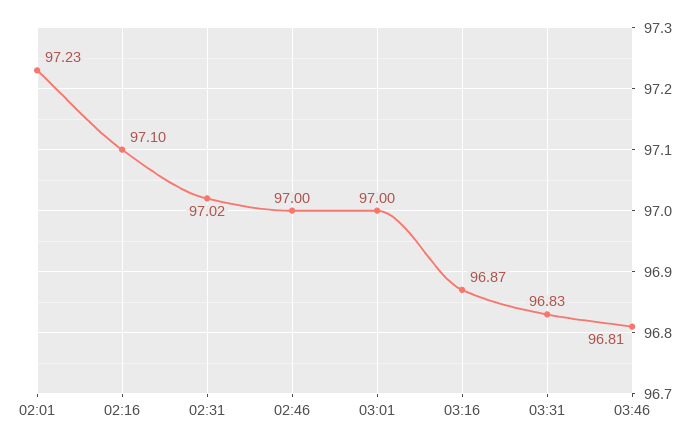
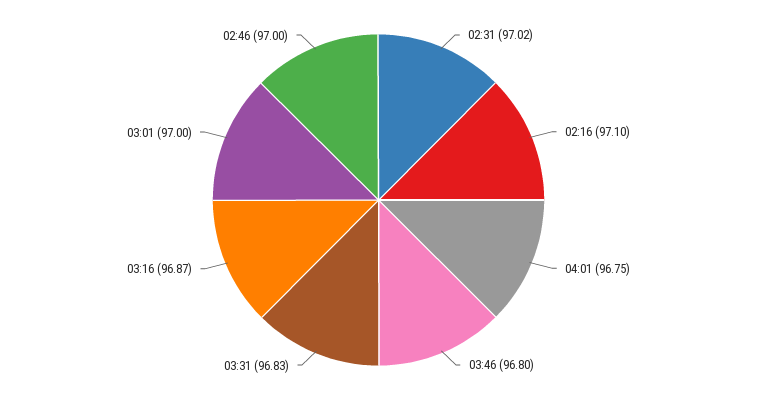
02:01: 97.23 -> none
03:46: 96.81 -> 96.8
04:01: none -> 96.75

